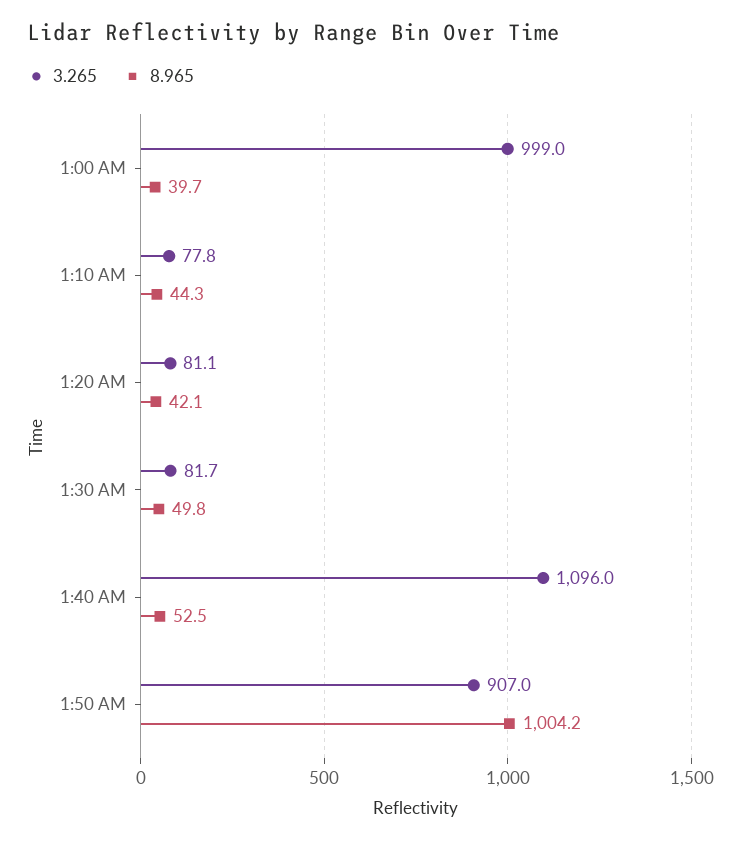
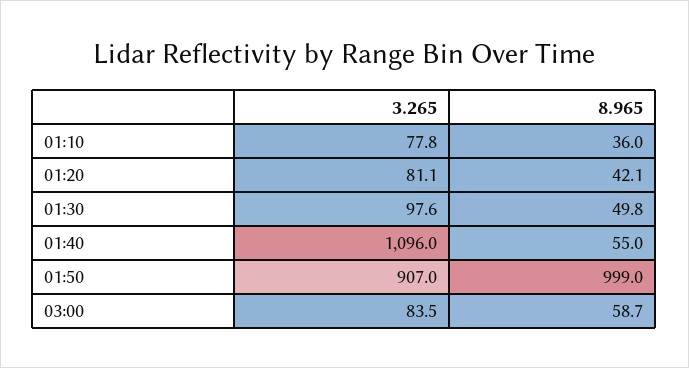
3.265, 1:00 AM: 999 -> none
8.965, 1:00 AM: 39.7 -> none
8.965, 1:10 AM: 44.3 -> 36
3.265, 1:30 AM: 81.7 -> 97.6
8.965, 1:40 AM: 52.5 -> 55
8.965, 1:50 AM: 1004.2 -> 999
3.265, 03:00: none -> 83.5
8.965, 03:00: none -> 58.7

